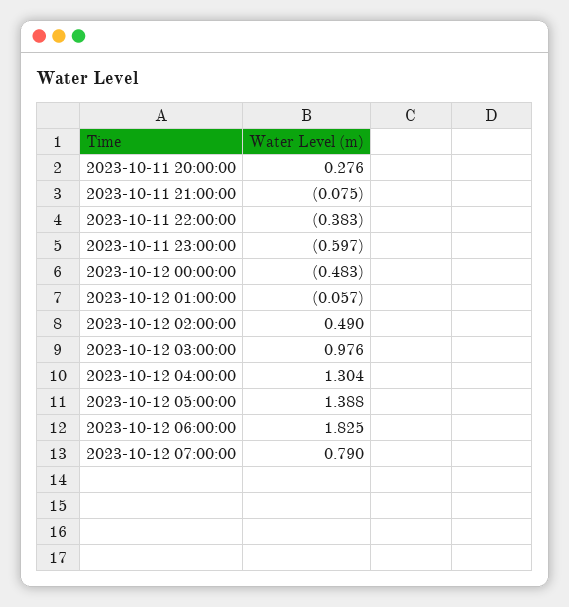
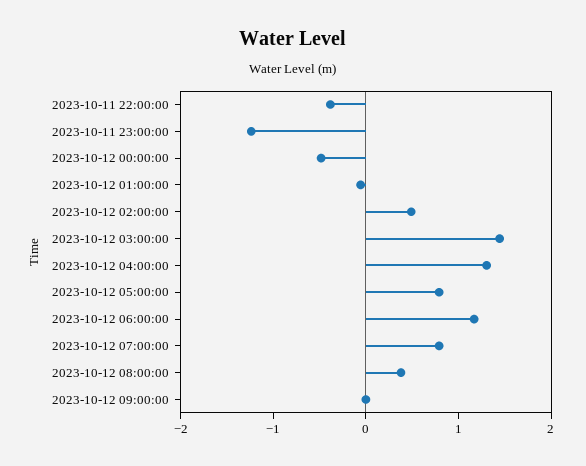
2023-10-11 20:00:00: 0.276 -> none
2023-10-11 21:00:00: -0.075 -> none
2023-10-11 23:00:00: -0.597 -> -1.2
2023-10-12 03:00:00: 0.976 -> 1.4
2023-10-12 05:00:00: 1.388 -> 0.8
2023-10-12 06:00:00: 1.825 -> 1.2
2023-10-12 08:00:00: none -> 0.4
2023-10-12 09:00:00: none -> 0

